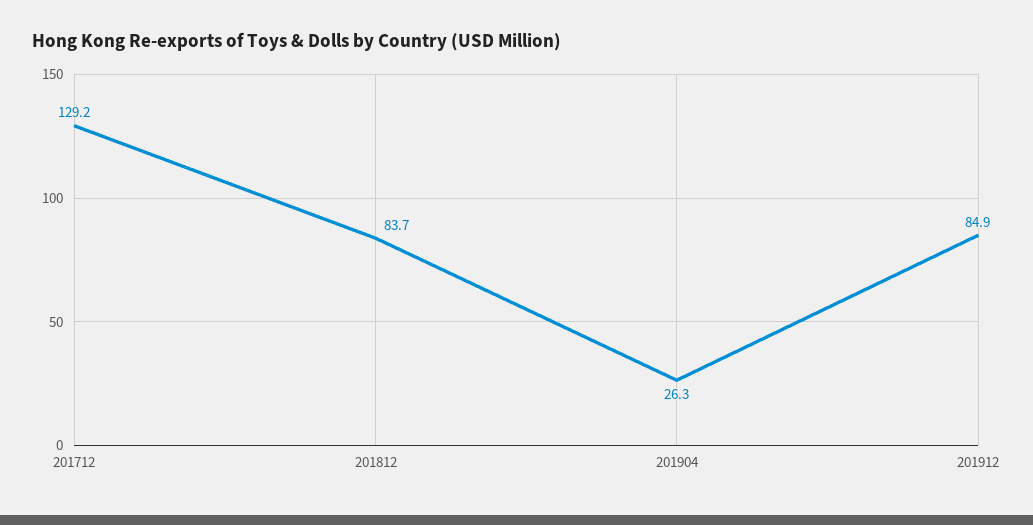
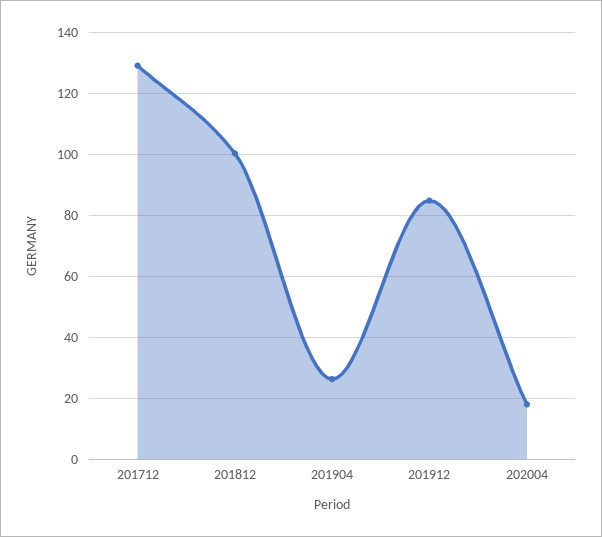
201812: 83.7 -> 100
202004: none -> 18

